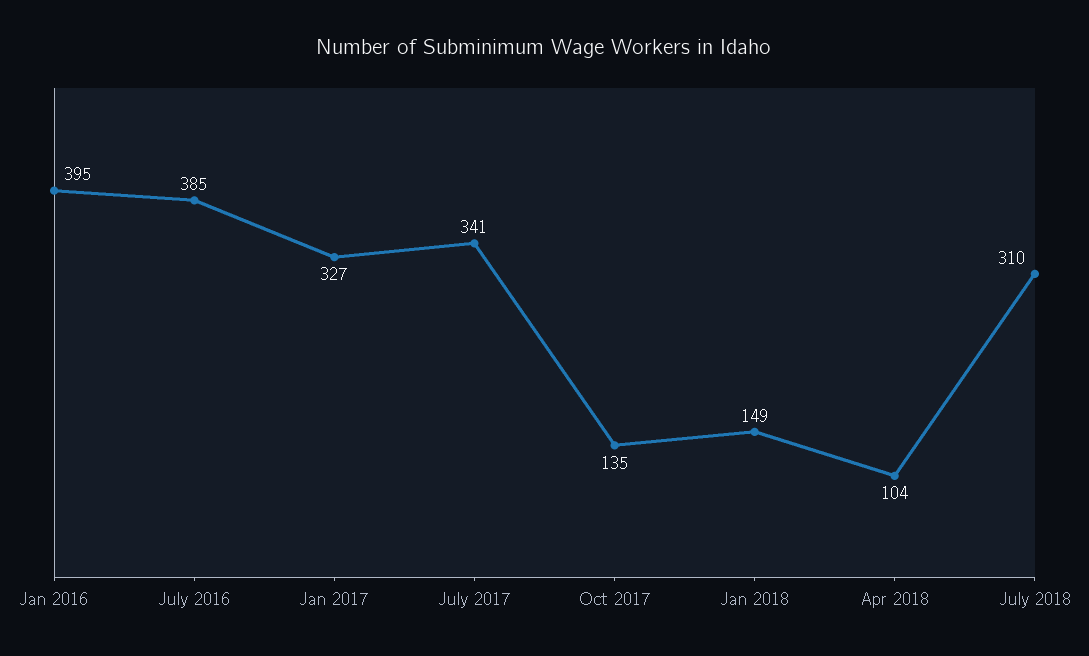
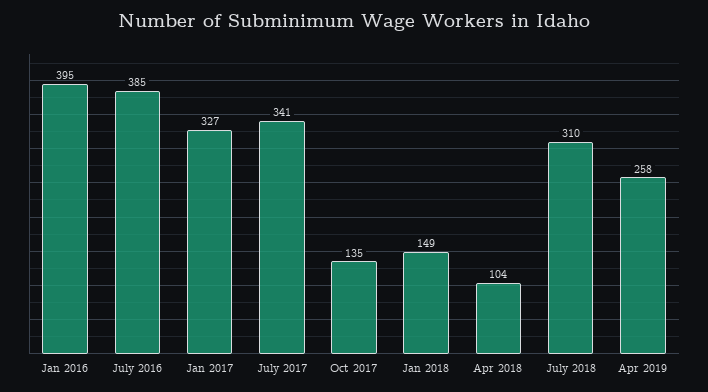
Apr 2019: none -> 258

